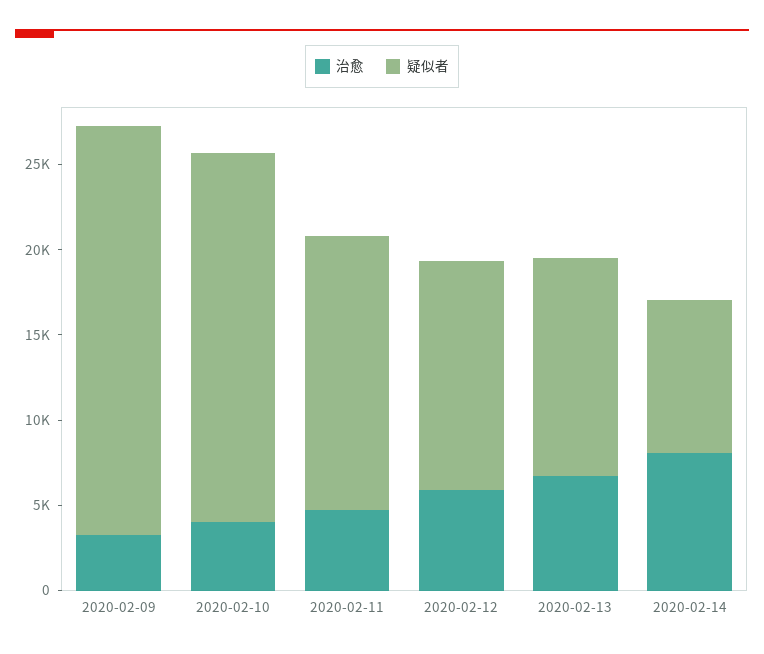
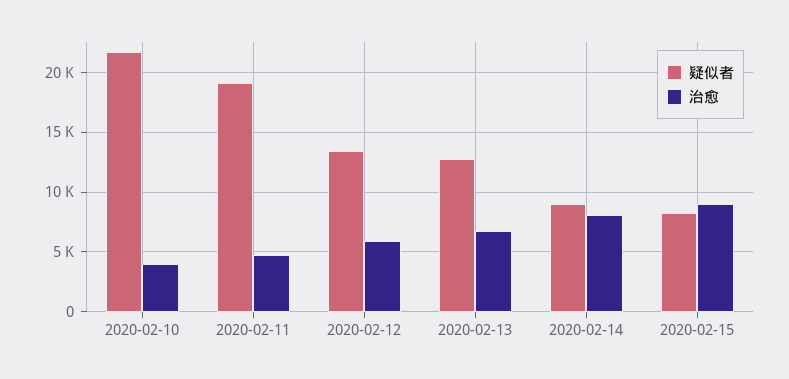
治愈, 2020-02-09: 3000 -> none
疑似者, 2020-02-09: 24000 -> none
疑似者, 2020-02-11: 16000 -> 19000
疑似者, 2020-02-15: none -> 8000
治愈, 2020-02-15: none -> 9000

